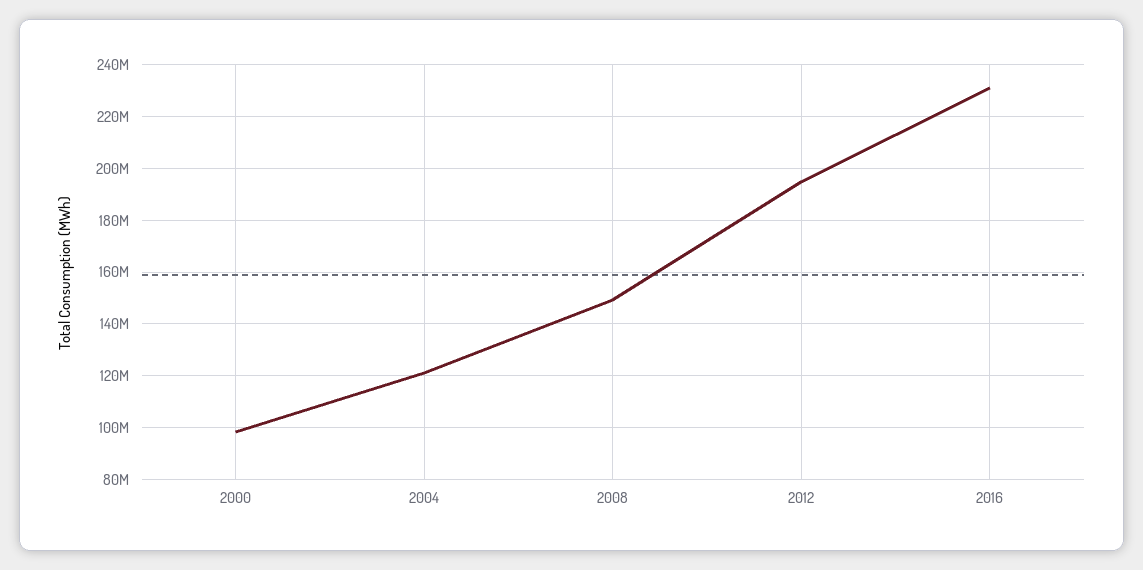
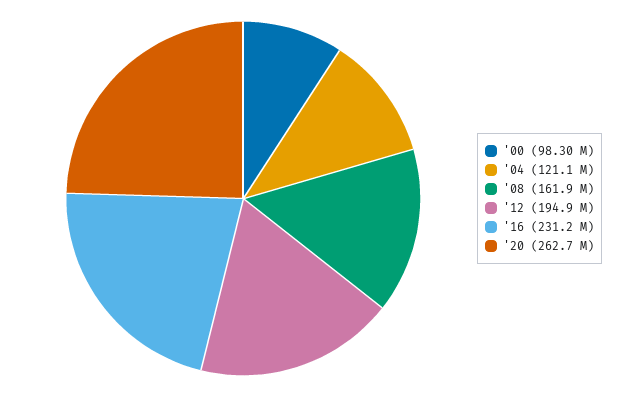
2008: 150000000 -> 161900000
'20: none -> 262700000

